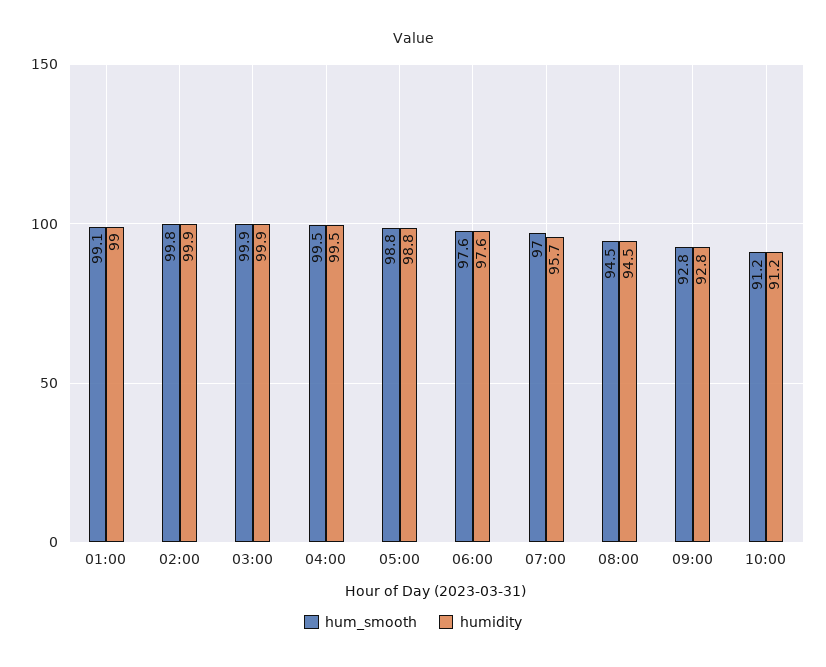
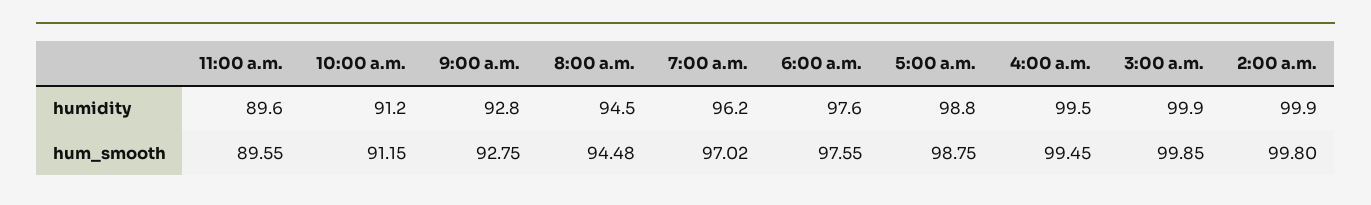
hum_smooth, 01:00: 99.1 -> none
humidity, 01:00: 99 -> none
humidity, 07:00: 95.7 -> 96.2
humidity, 11:00 a.m.: none -> 89.6
hum_smooth, 11:00 a.m.: none -> 89.55

